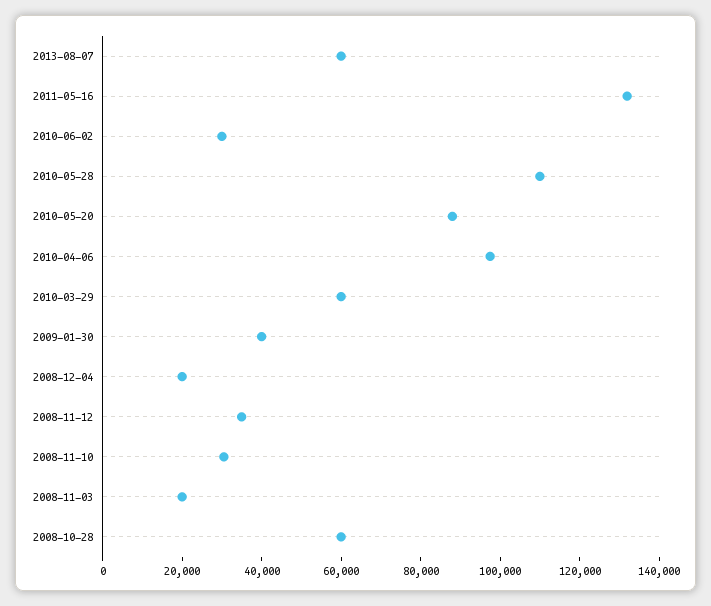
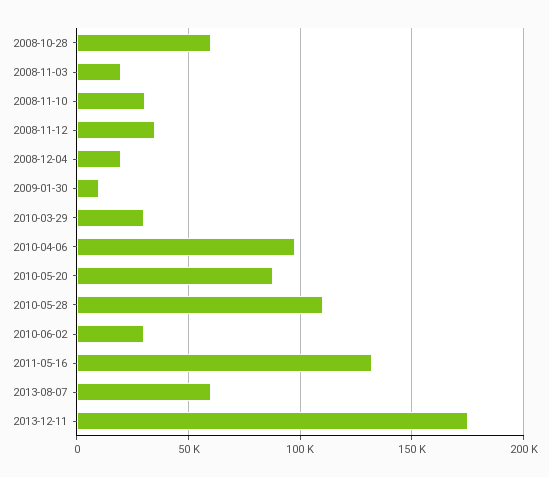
2010-03-29: 60000 -> 30000
2009-01-30: 40000 -> 10000
2013-12-11: none -> 175000

